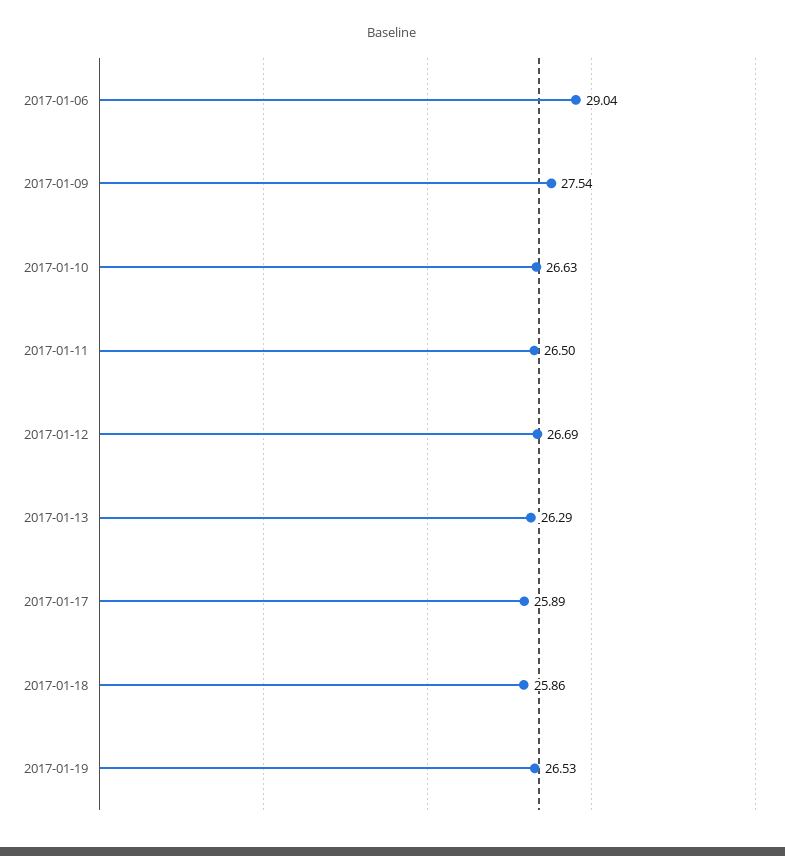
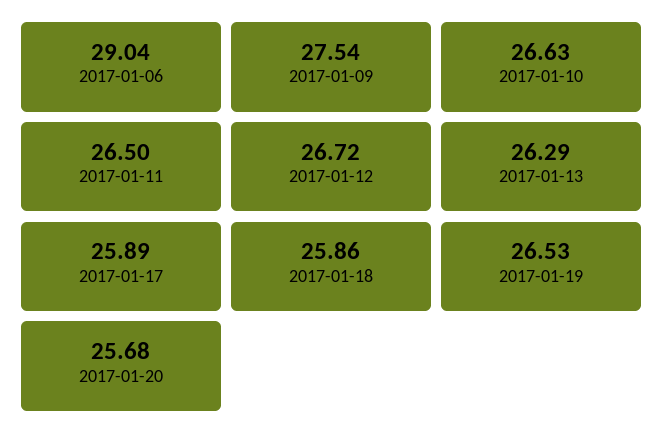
2017-01-12: 26.69 -> 26.72
2017-01-20: none -> 25.68

